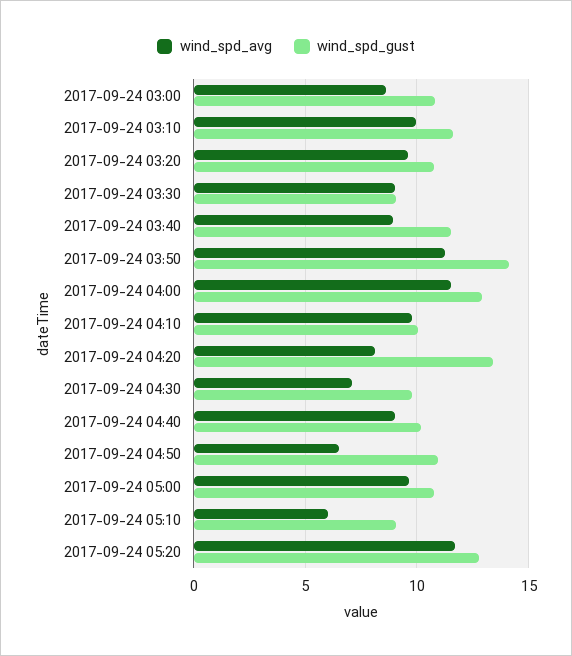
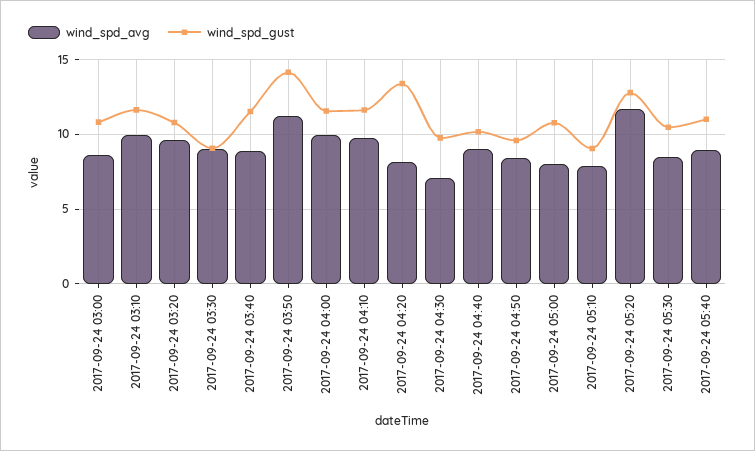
wind_spd_avg, 2017-09-24 04:00: 11.5 -> 10
wind_spd_gust, 2017-09-24 04:00: 13 -> 11.5
wind_spd_gust, 2017-09-24 04:10: 10 -> 11.5
wind_spd_avg, 2017-09-24 04:50: 6.5 -> 8.5
wind_spd_gust, 2017-09-24 04:50: 11 -> 9.5
wind_spd_avg, 2017-09-24 05:00: 9.5 -> 8
wind_spd_avg, 2017-09-24 05:10: 6 -> 8
wind_spd_avg, 2017-09-24 05:30: none -> 8.5
wind_spd_gust, 2017-09-24 05:30: none -> 10.5
wind_spd_avg, 2017-09-24 05:40: none -> 9
wind_spd_gust, 2017-09-24 05:40: none -> 11

